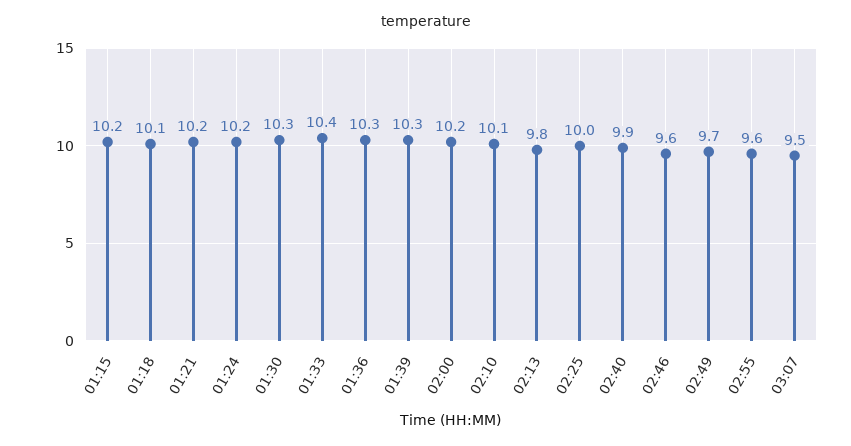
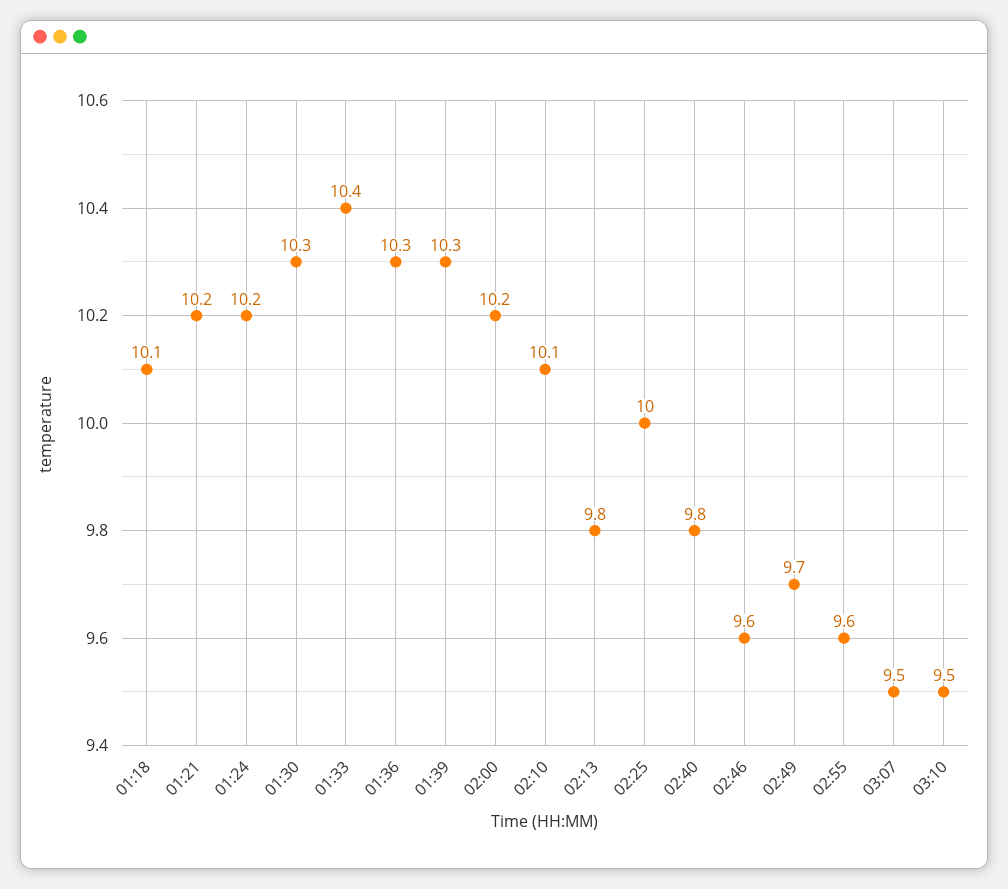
01:15: 10.2 -> none
02:40: 9.9 -> 9.8
03:10: none -> 9.5

